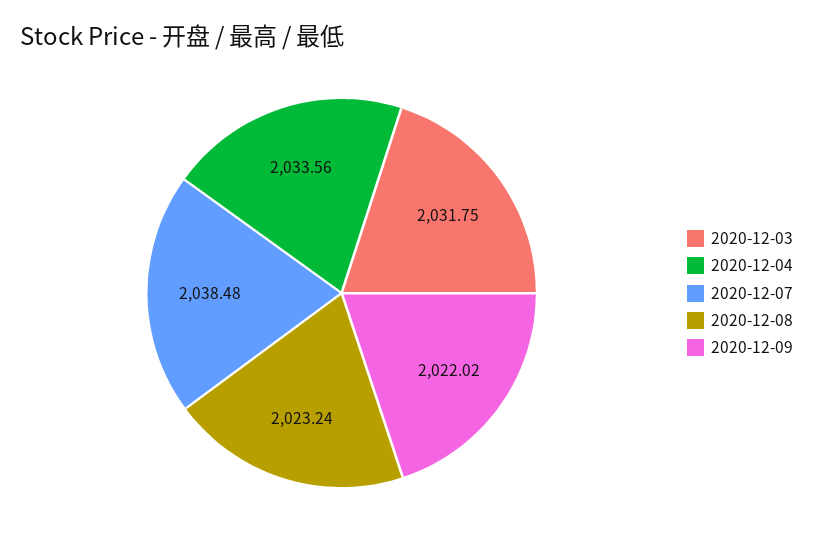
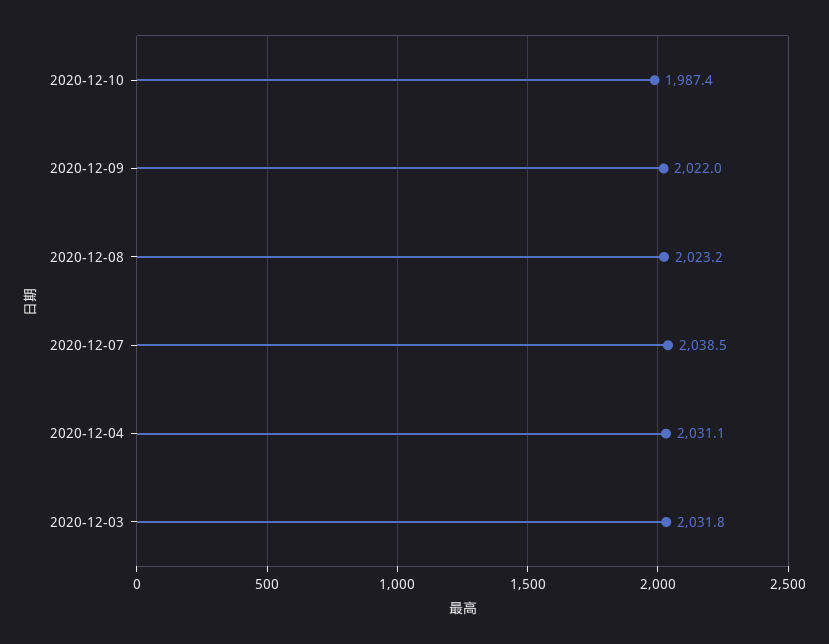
2020-12-04: 2033.56 -> 2031.1
2020-12-10: none -> 1987.4

